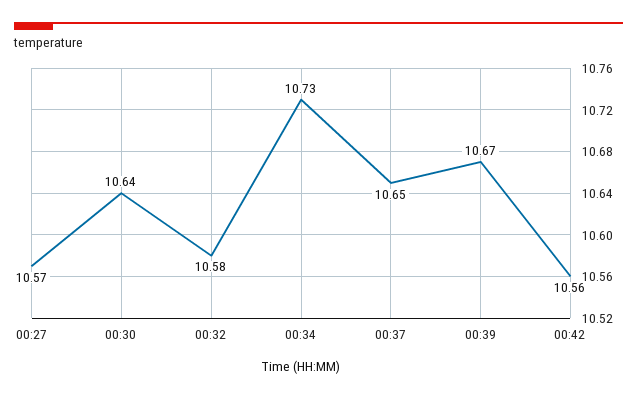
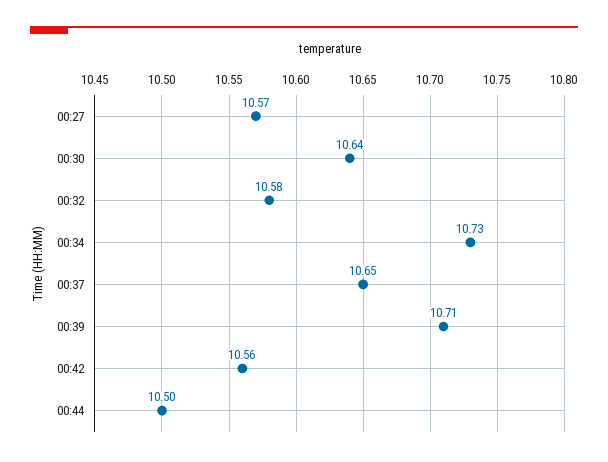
00:39: 10.67 -> 10.71
00:44: none -> 10.5

